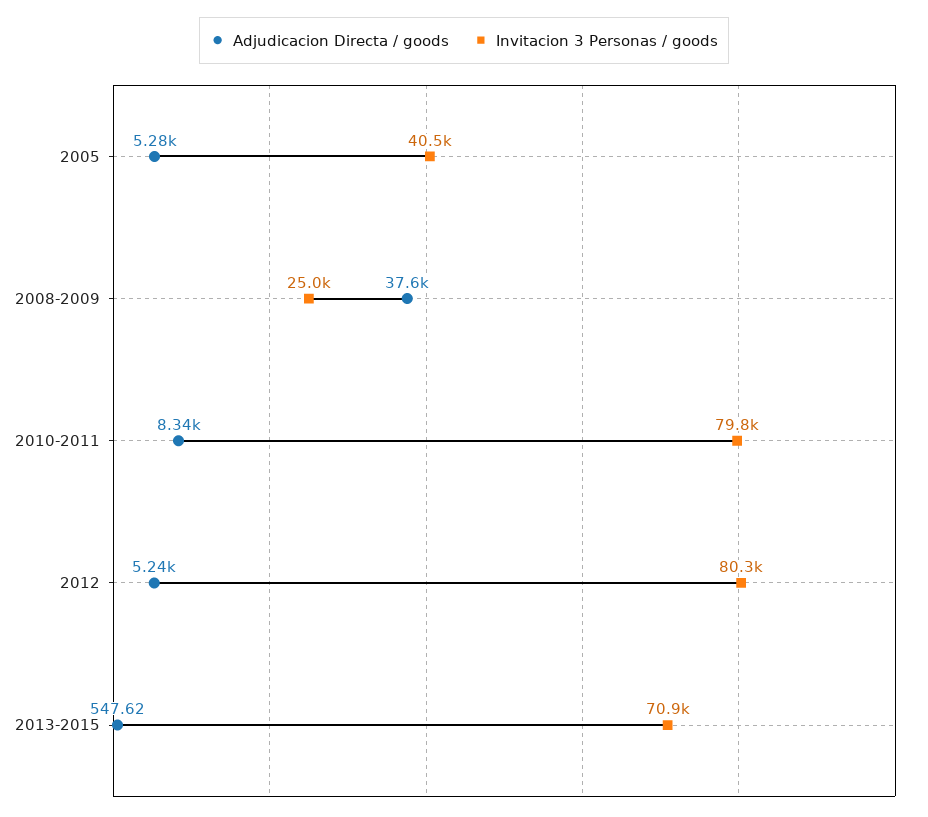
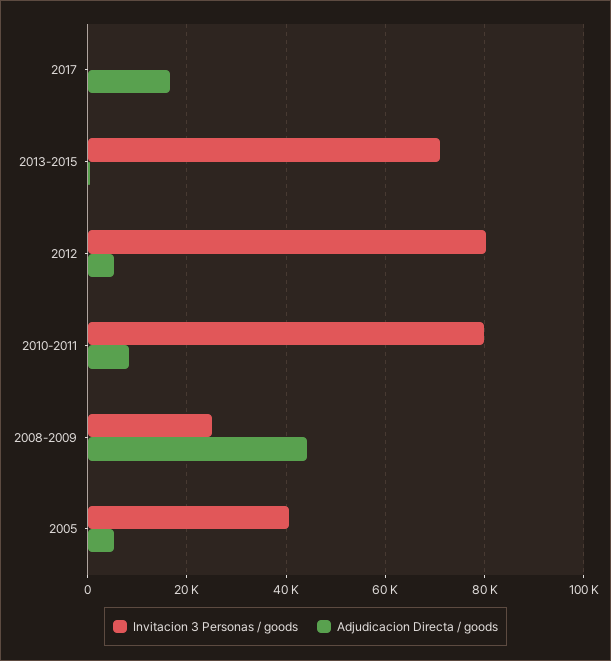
Adjudicacion Directa / goods, 2008-2009: 37600 -> 44000
Invitacion 3 Personas / goods, 2017: none -> 0
Adjudicacion Directa / goods, 2017: none -> 16000

